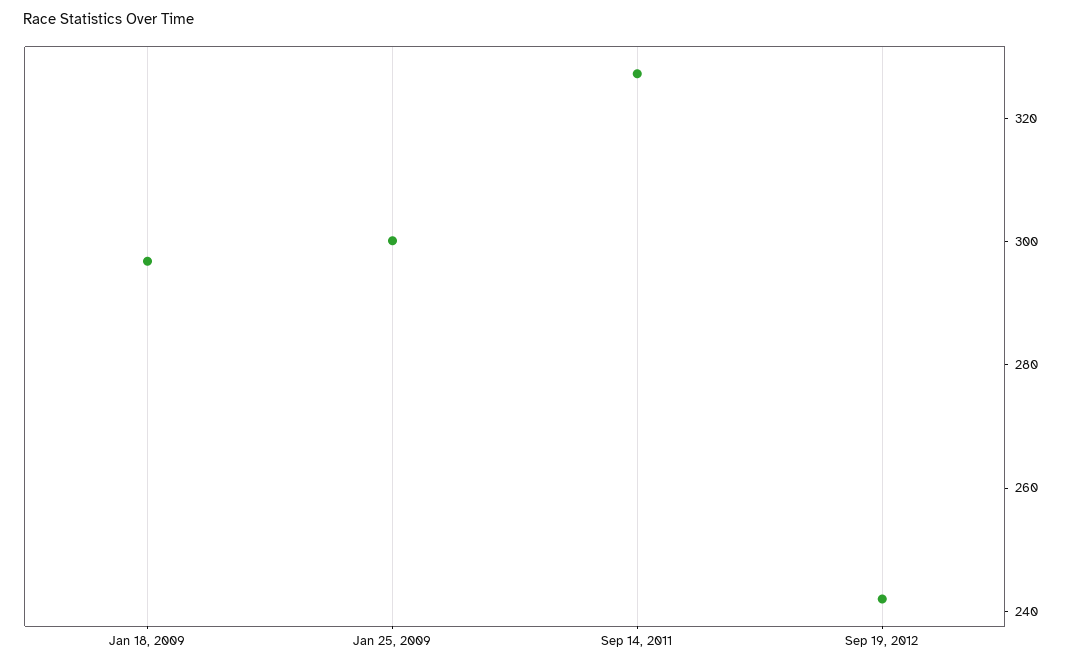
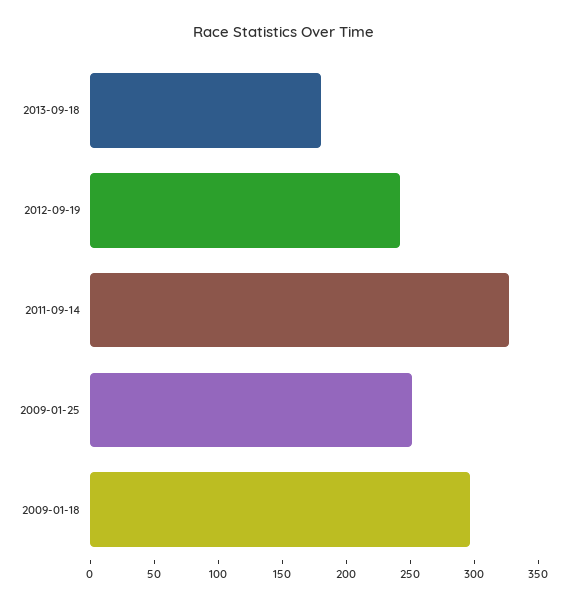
Jan 25, 2009: 300 -> 250
2013-09-18: none -> 180

